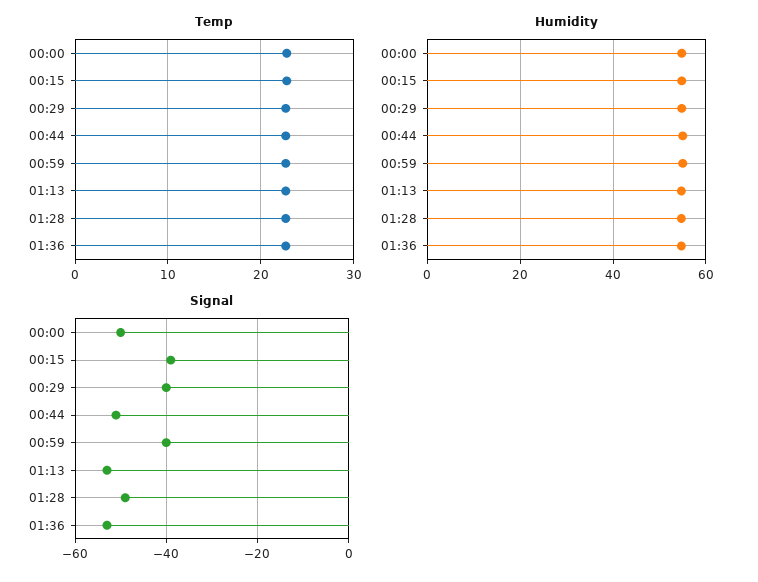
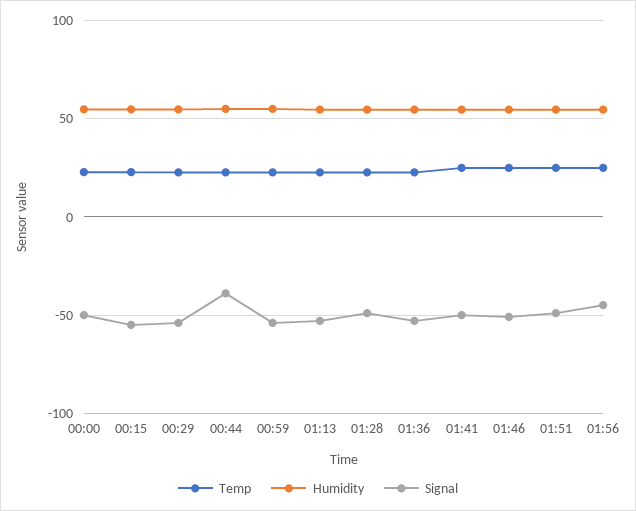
Signal, 00:15: -40 -> -55
Signal, 00:29: -40 -> -55
Signal, 00:44: -50 -> -40
Signal, 00:59: -40 -> -55
Temp, 01:41: none -> 25
Humidity, 01:41: none -> 55
Signal, 01:41: none -> -50
Temp, 01:46: none -> 25
Humidity, 01:46: none -> 55
Signal, 01:46: none -> -50
Temp, 01:51: none -> 25
Humidity, 01:51: none -> 55
Signal, 01:51: none -> -50
Temp, 01:56: none -> 25
Humidity, 01:56: none -> 55
Signal, 01:56: none -> -45

